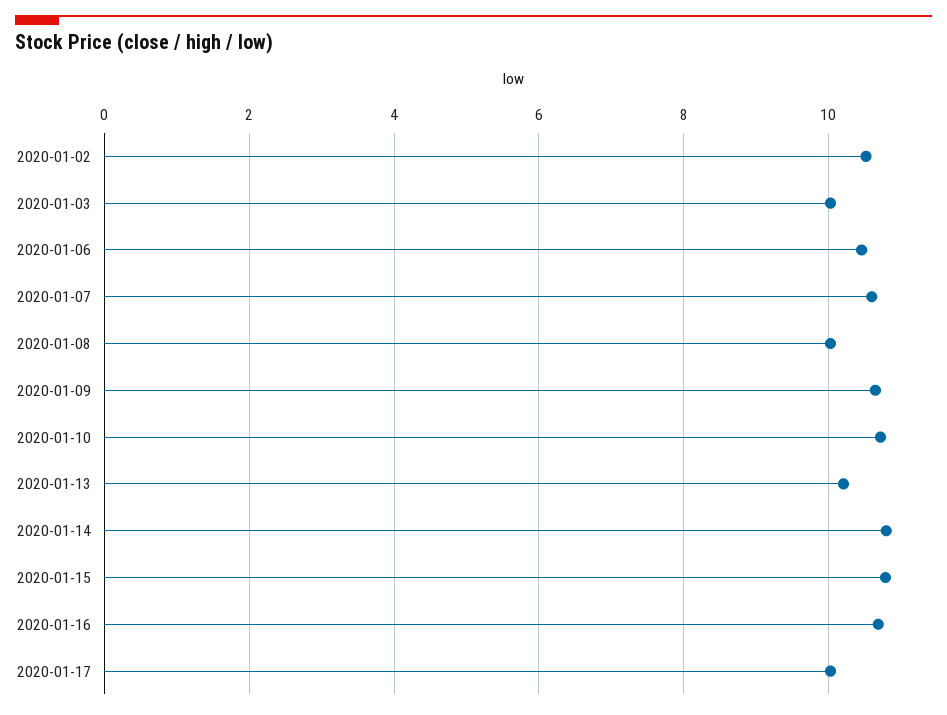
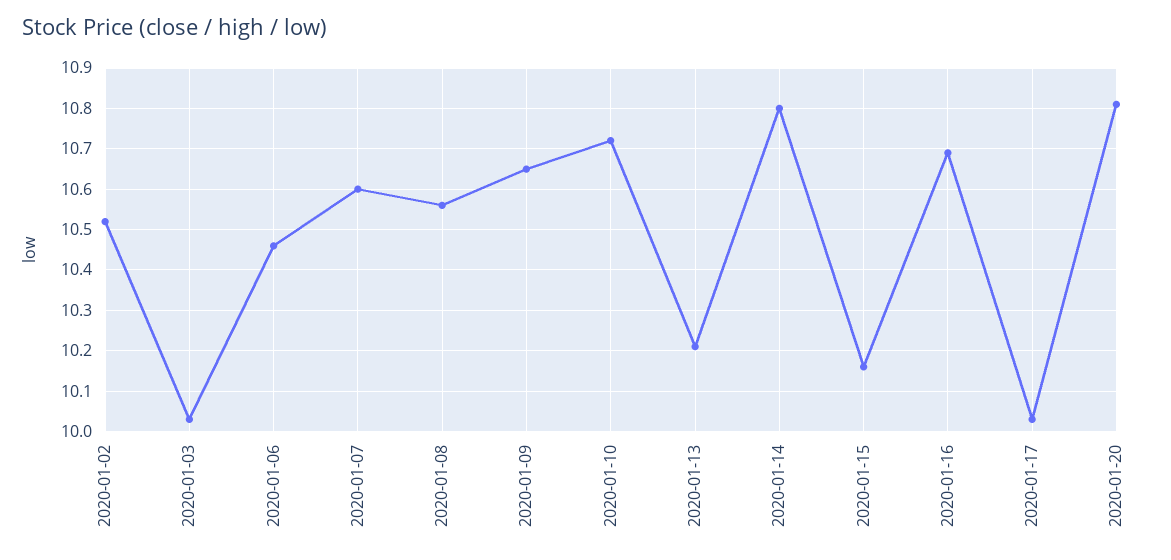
2020-01-08: 10 -> 10.55
2020-01-15: 10.8 -> 10.15
2020-01-20: none -> 10.8

